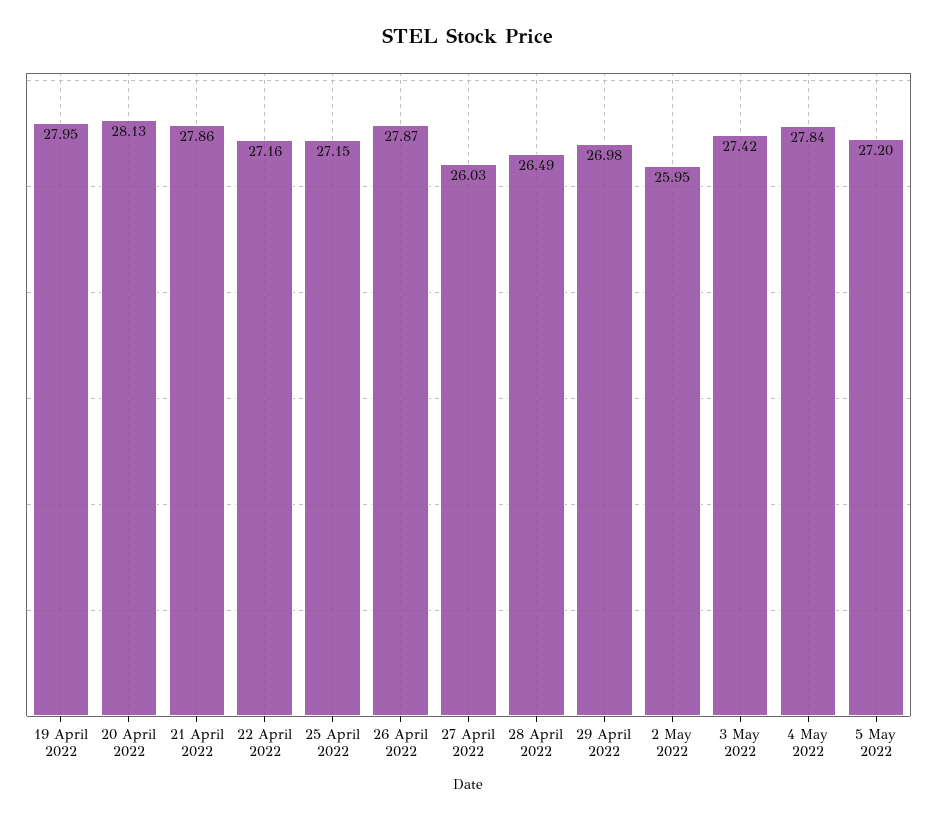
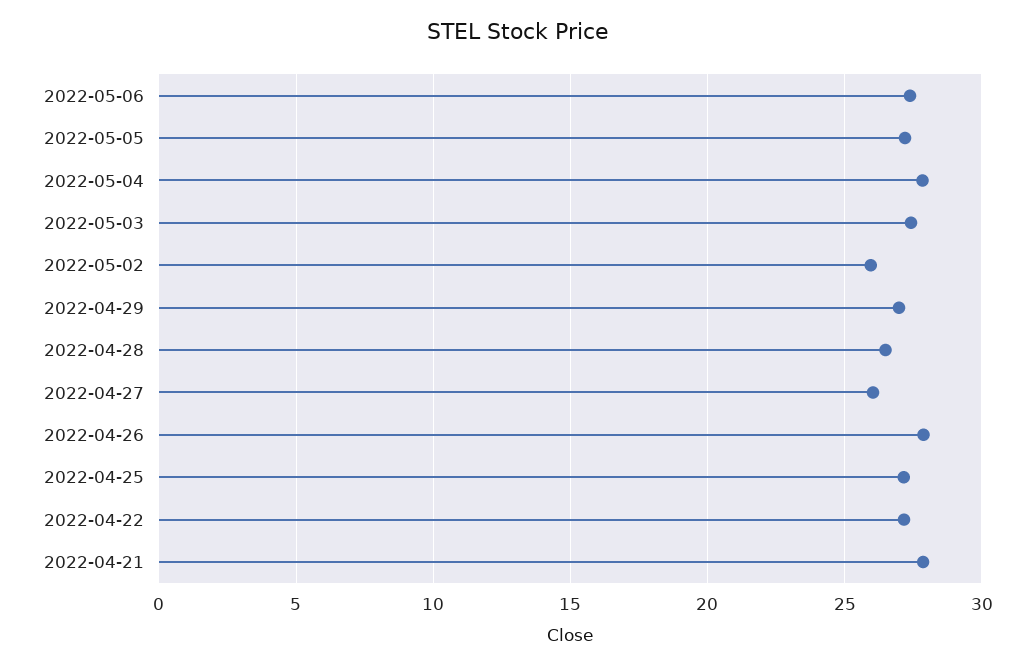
19 April 2022: 27.95 -> none
20 April 2022: 28.13 -> none
2022-05-06: none -> 27.5

